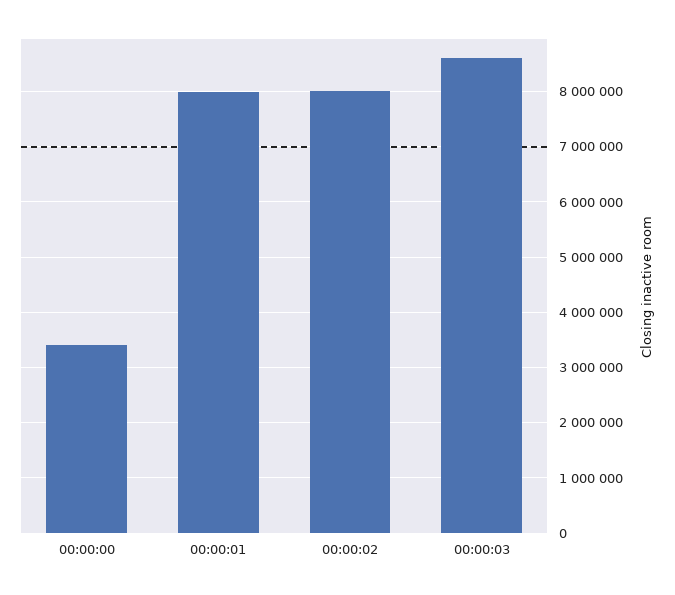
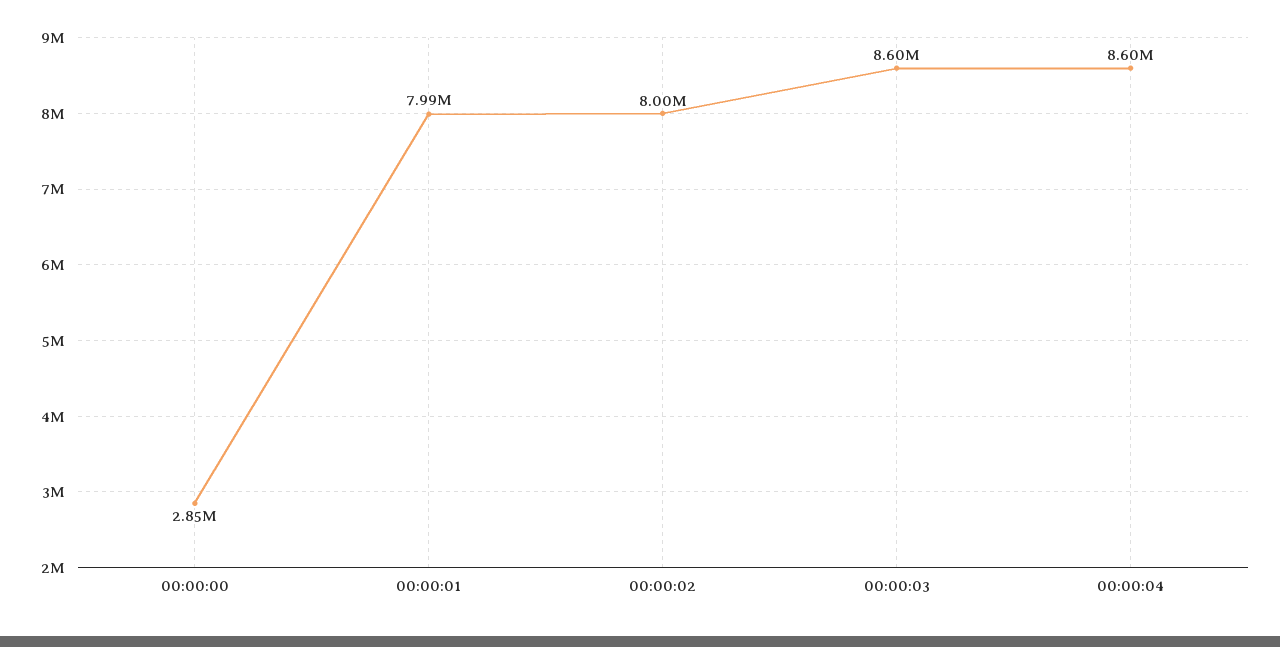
00:00:00: 3400000 -> 2850000
00:00:04: none -> 8600000

